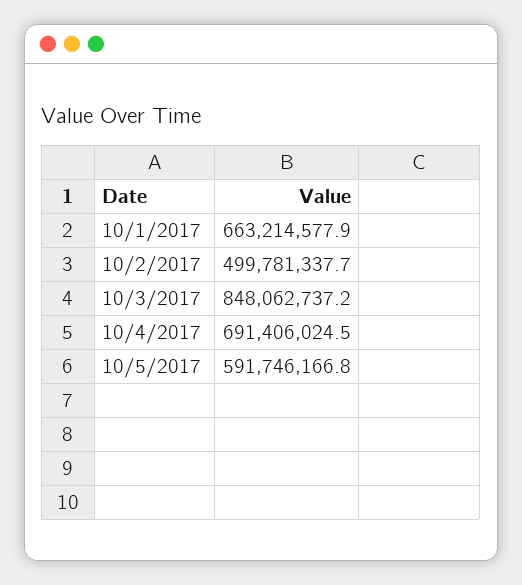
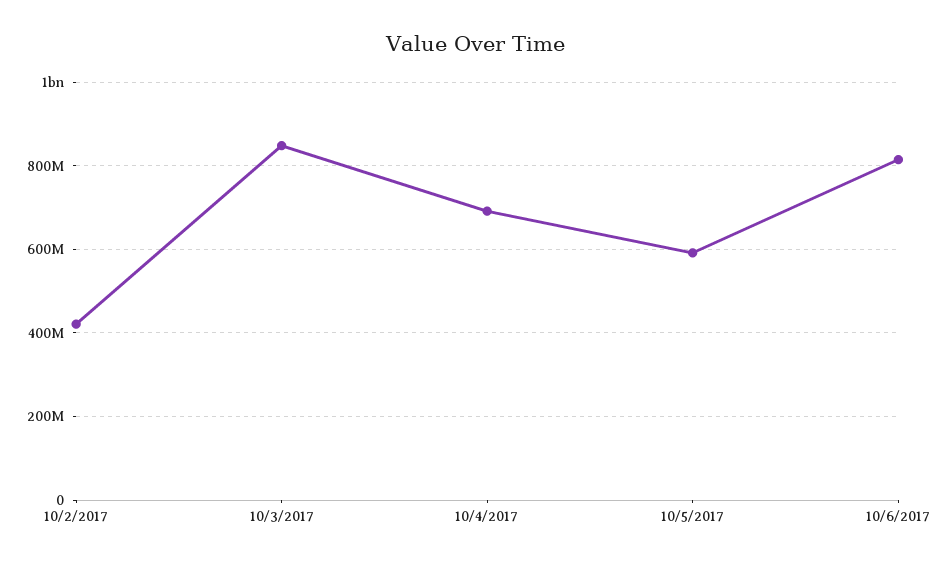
10/1/2017: 663214577.9 -> none
10/2/2017: 499781337.7 -> 420000000
10/6/2017: none -> 820000000

